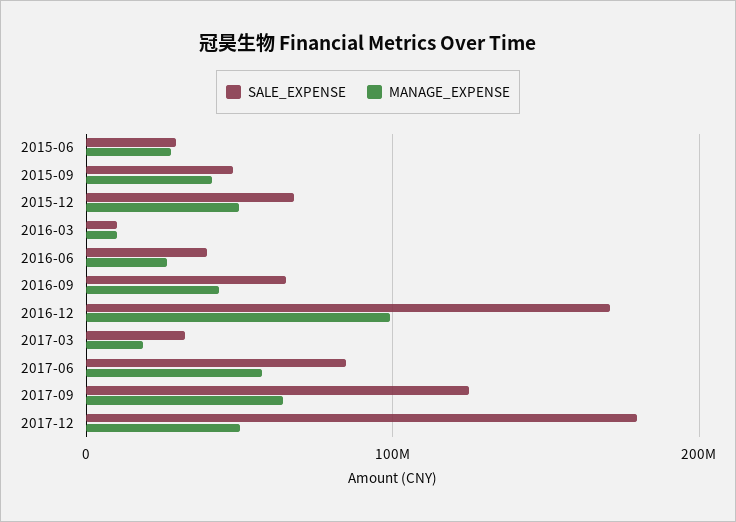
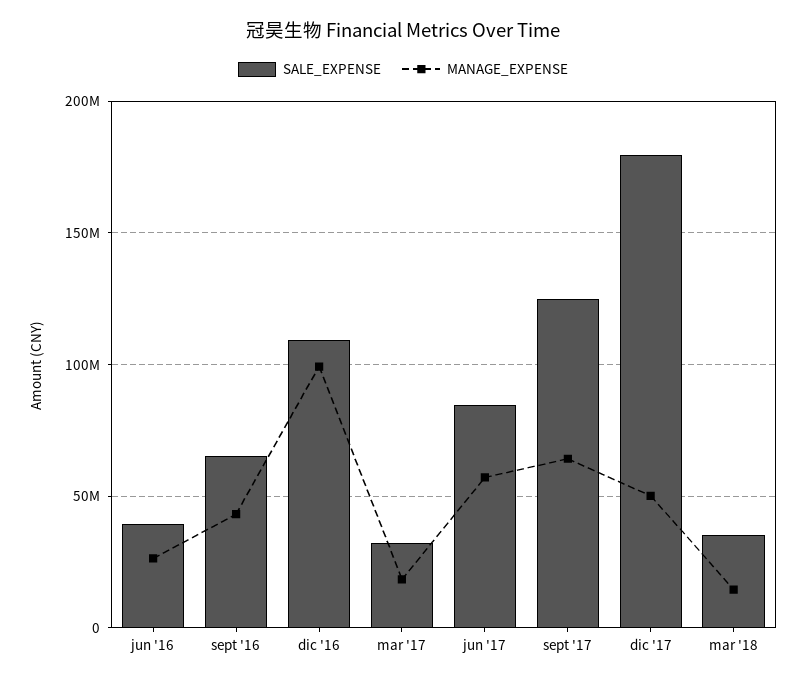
SALE_EXPENSE, 2015-06: 30000000 -> none
MANAGE_EXPENSE, 2015-06: 30000000 -> none
SALE_EXPENSE, 2015-09: 50000000 -> none
MANAGE_EXPENSE, 2015-09: 40000000 -> none
SALE_EXPENSE, 2015-12: 70000000 -> none
MANAGE_EXPENSE, 2015-12: 50000000 -> none
SALE_EXPENSE, 2016-03: 10000000 -> none
MANAGE_EXPENSE, 2016-03: 10000000 -> none
SALE_EXPENSE, 2016-12: 170000000 -> 110000000
SALE_EXPENSE, mar '18: none -> 35000000
MANAGE_EXPENSE, mar '18: none -> 15000000

